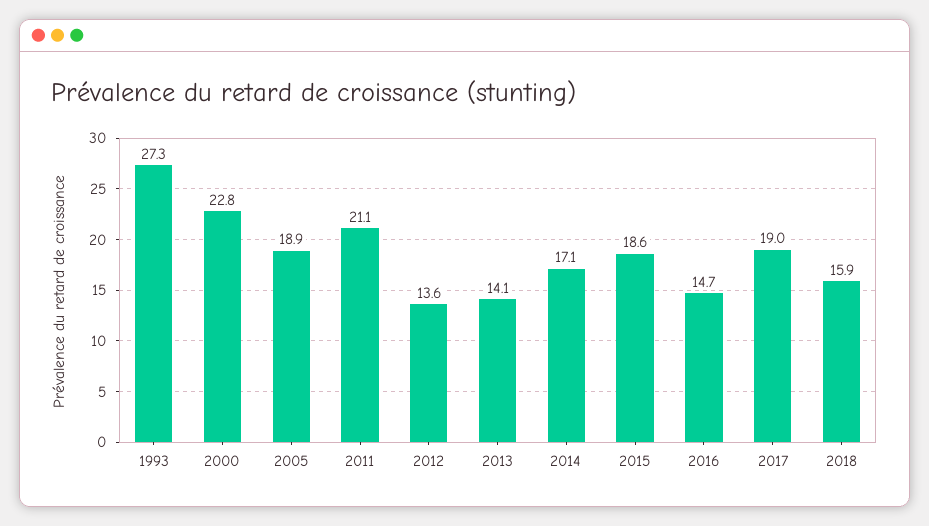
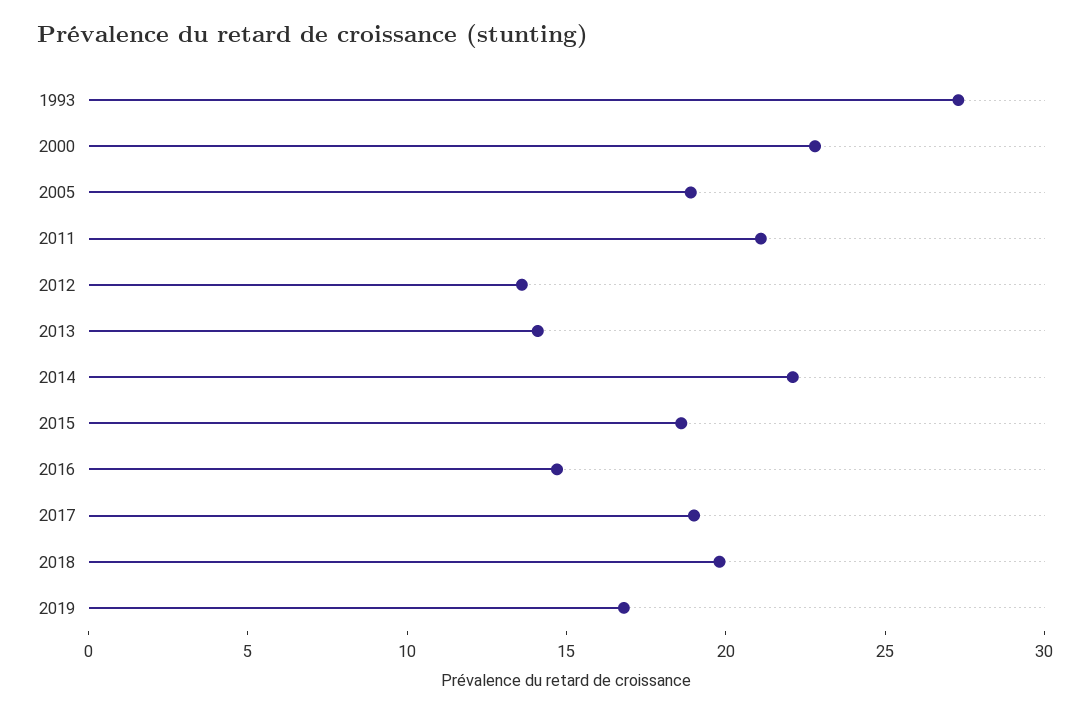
2014: 17.1 -> 22
2018: 15.9 -> 20
2019: none -> 17

